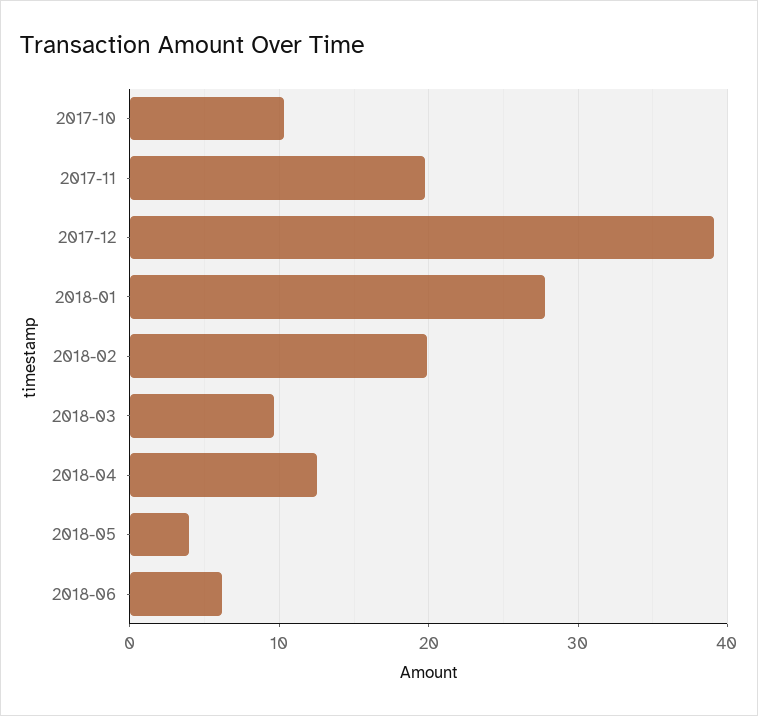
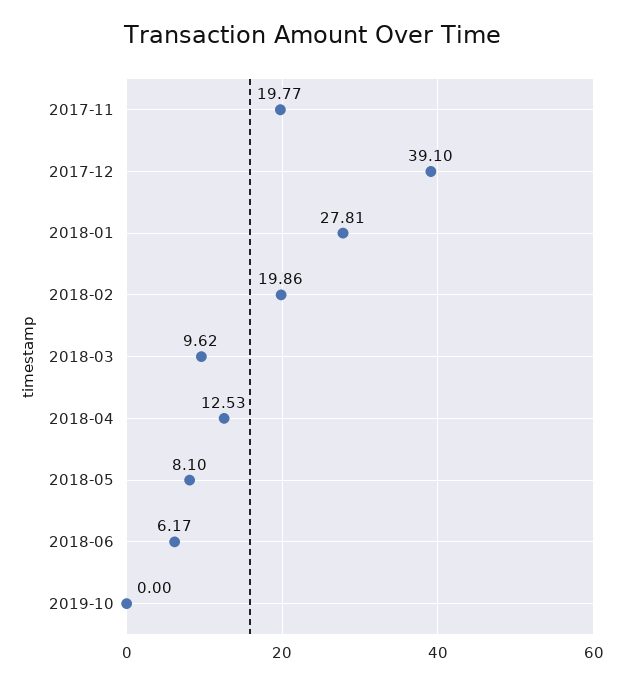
2017-10: 10 -> none
2018-05: 4 -> 8.1
2019-10: none -> 0

